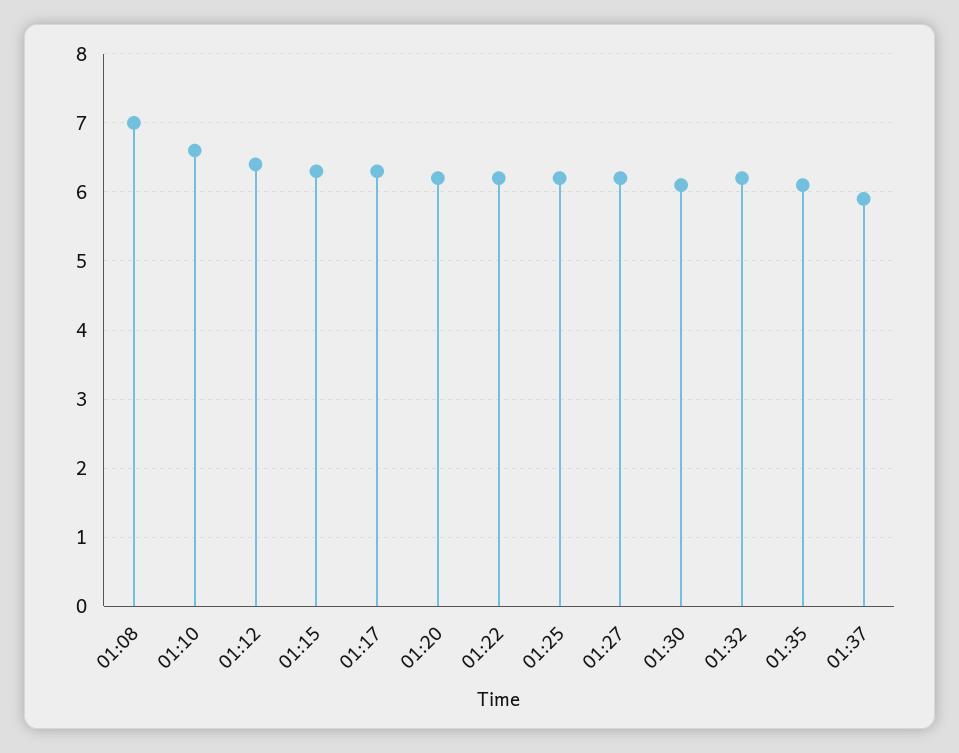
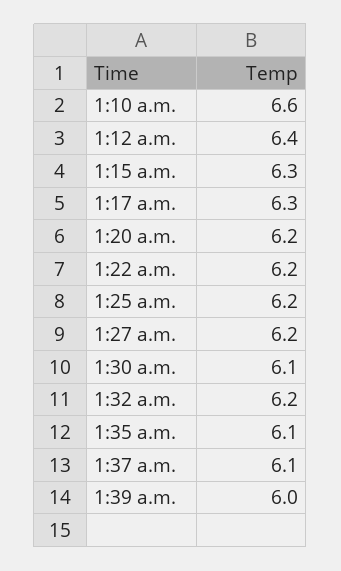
01:08: 7 -> none
01:37: 5.9 -> 6.1
1:39 a.m.: none -> 6

